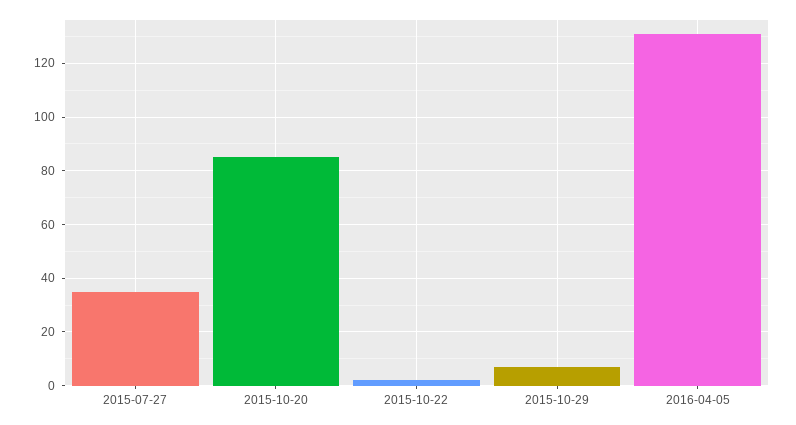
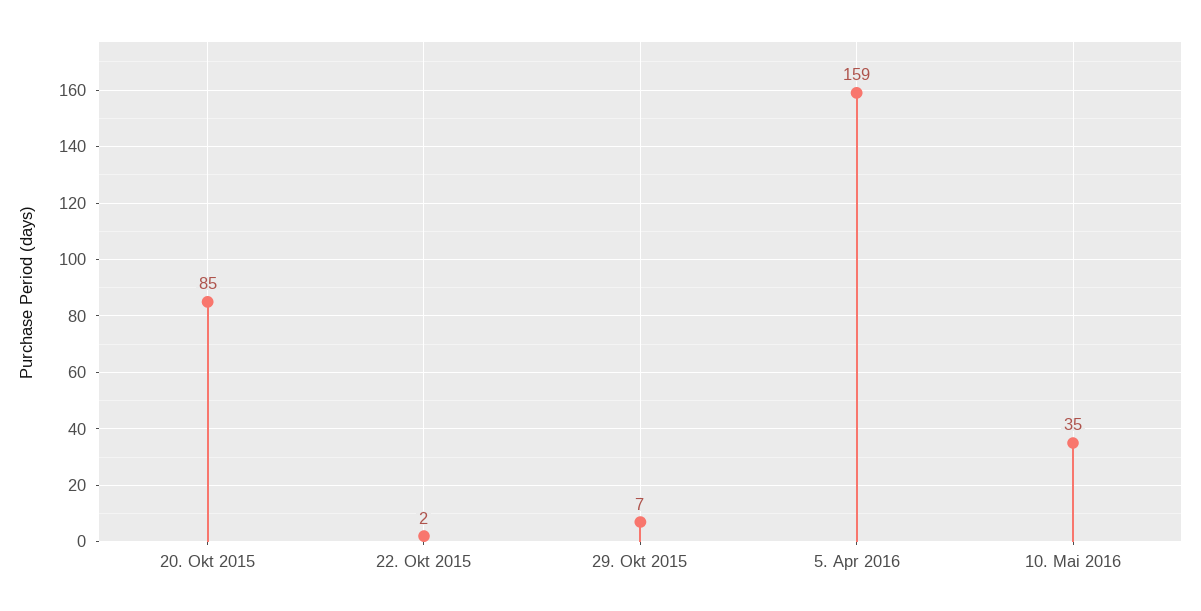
2015-07-27: 35 -> none
2016-04-05: 130 -> 159
10. Mai 2016: none -> 35

